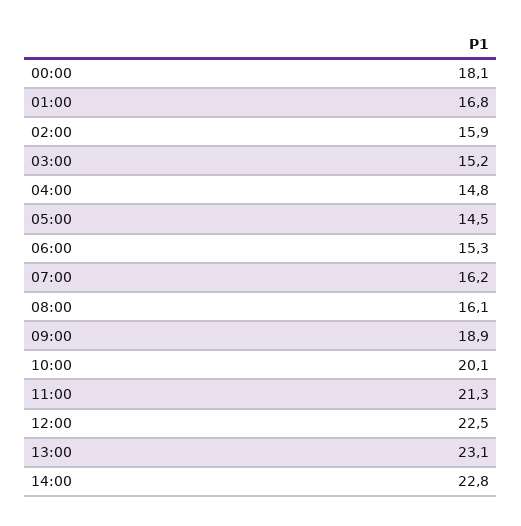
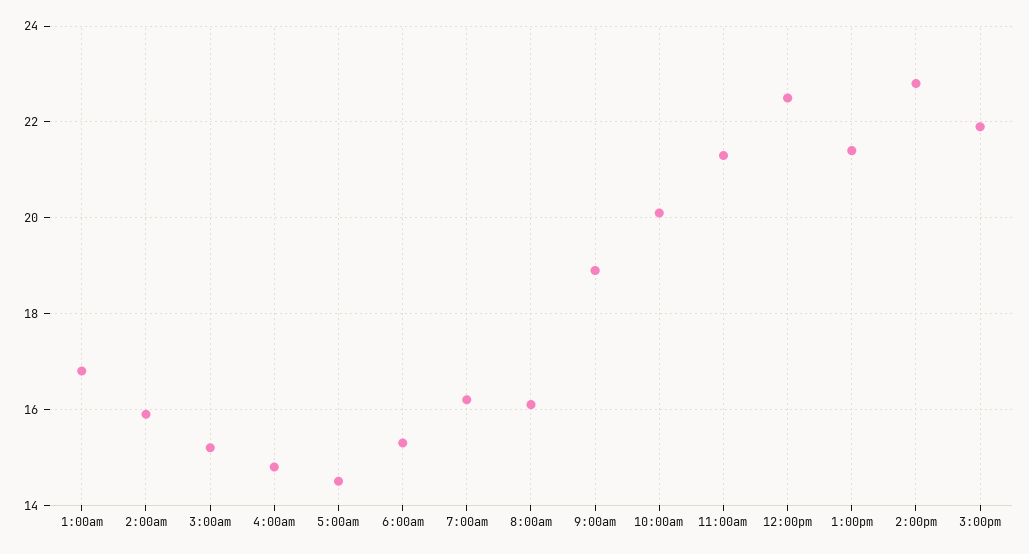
00:00: 18.1 -> none
13:00: 23.1 -> 21.5
3:00pm: none -> 22

